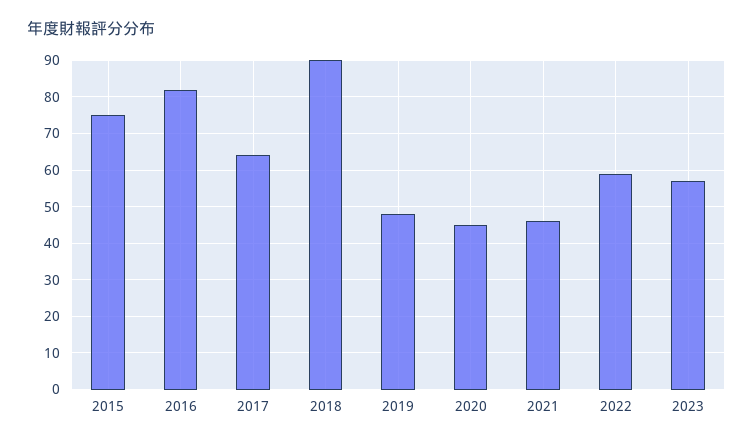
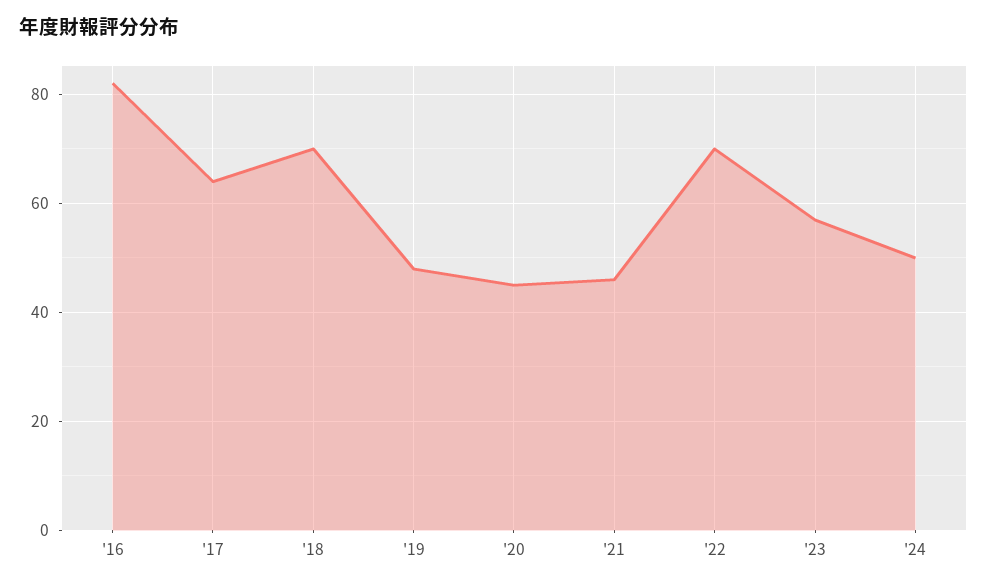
2015: 75 -> none
2018: 90 -> 70
2022: 60 -> 70
'24: none -> 50

